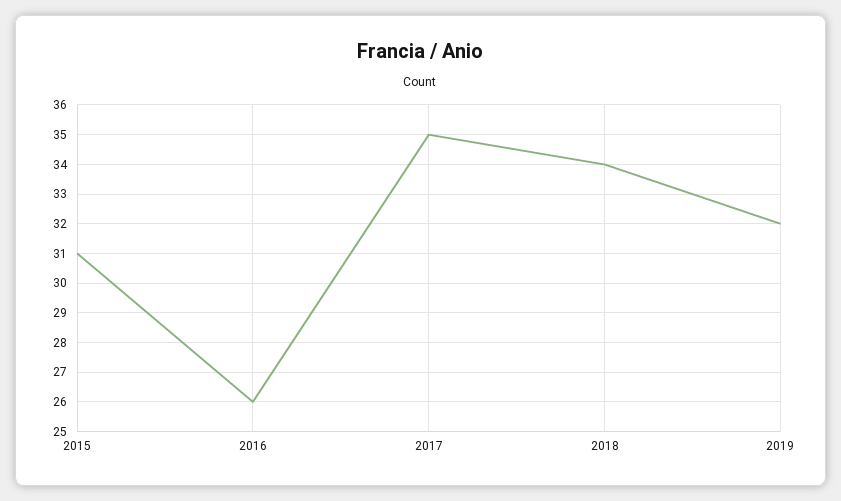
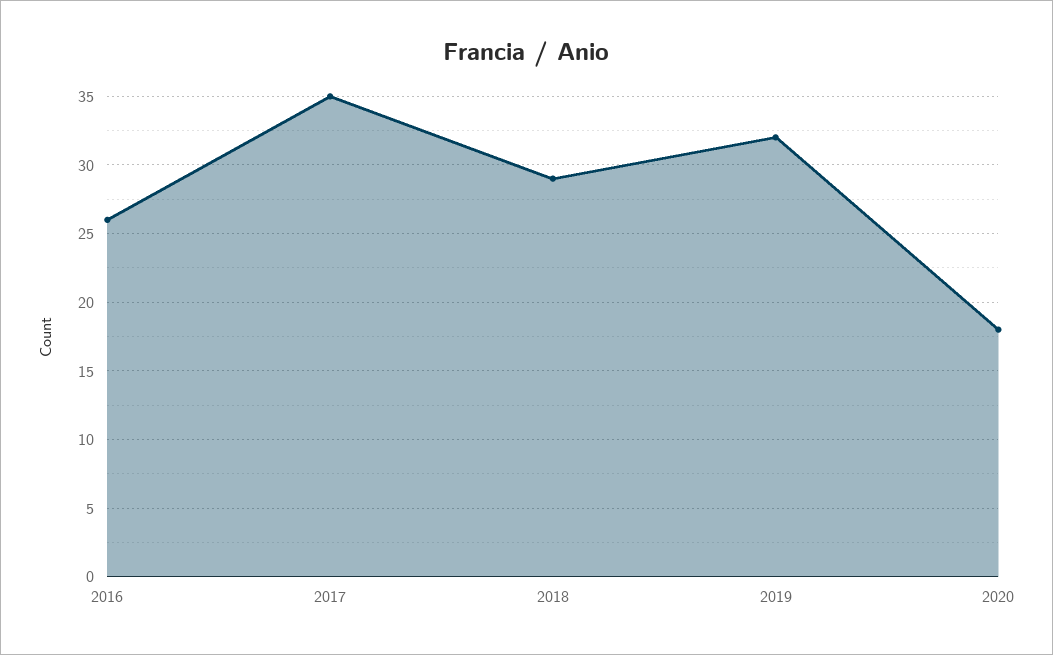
2015: 31 -> none
2018: 34 -> 29
2020: none -> 18

